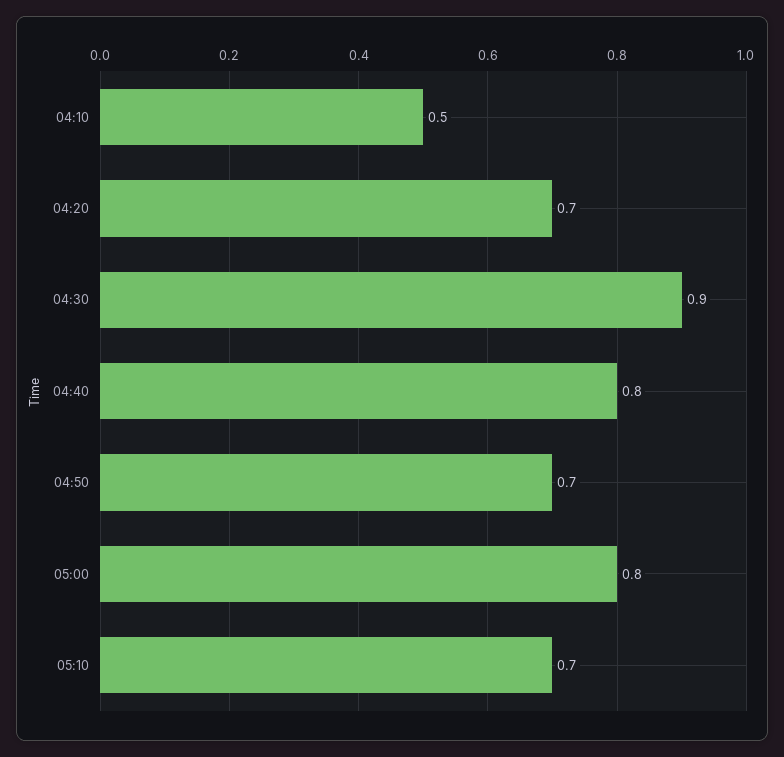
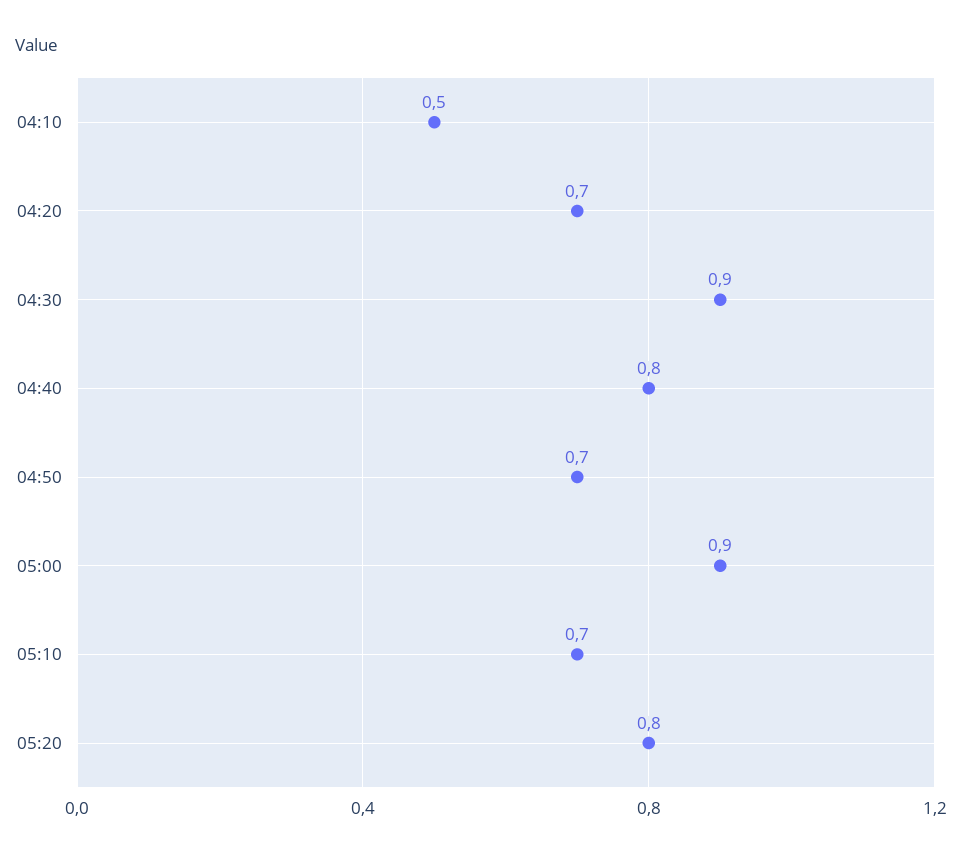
05:00: 0.8 -> 0.9
05:20: none -> 0.8

